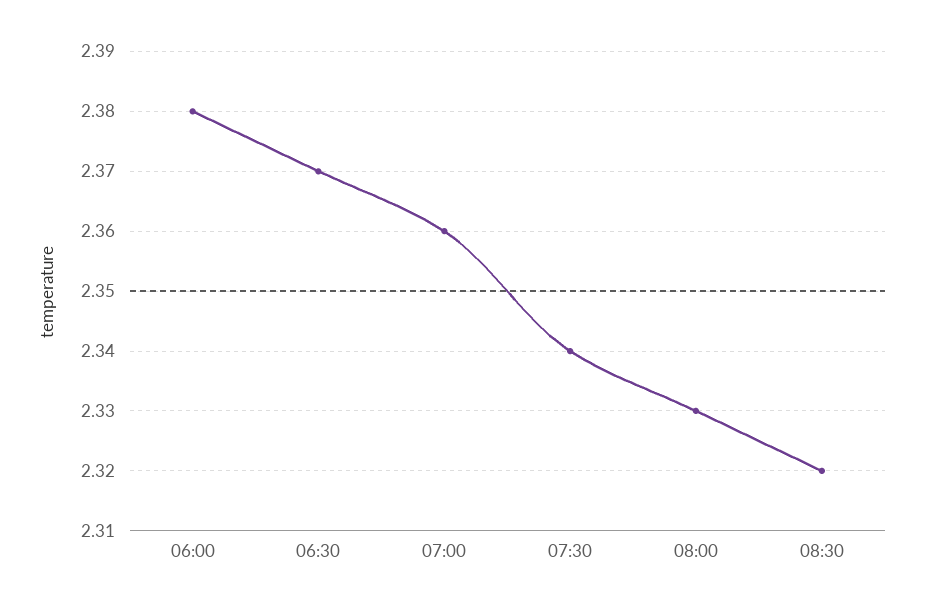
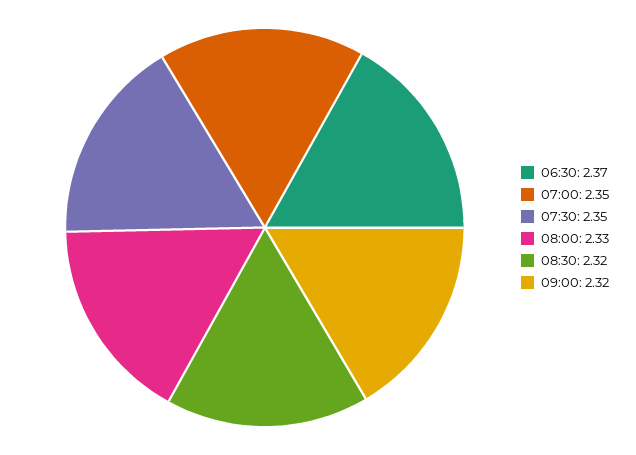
06:00: 2.38 -> none
07:00: 2.36 -> 2.35
07:30: 2.34 -> 2.35
09:00: none -> 2.32

